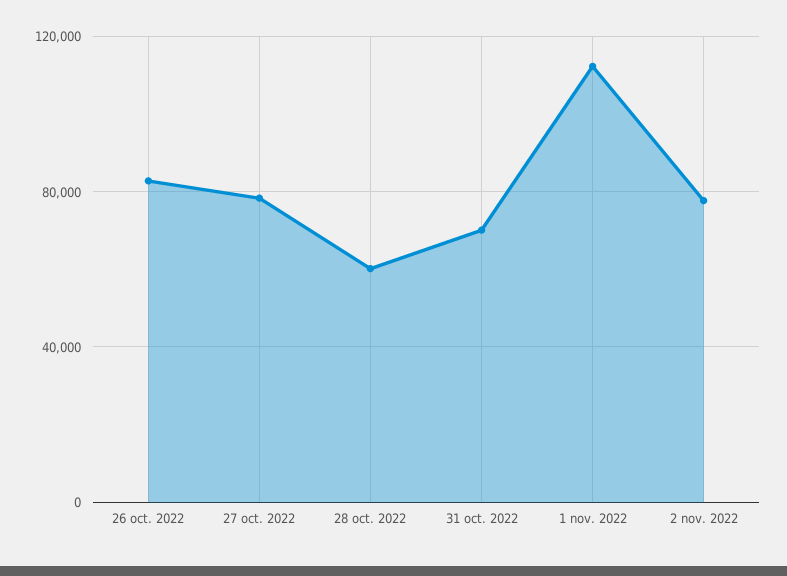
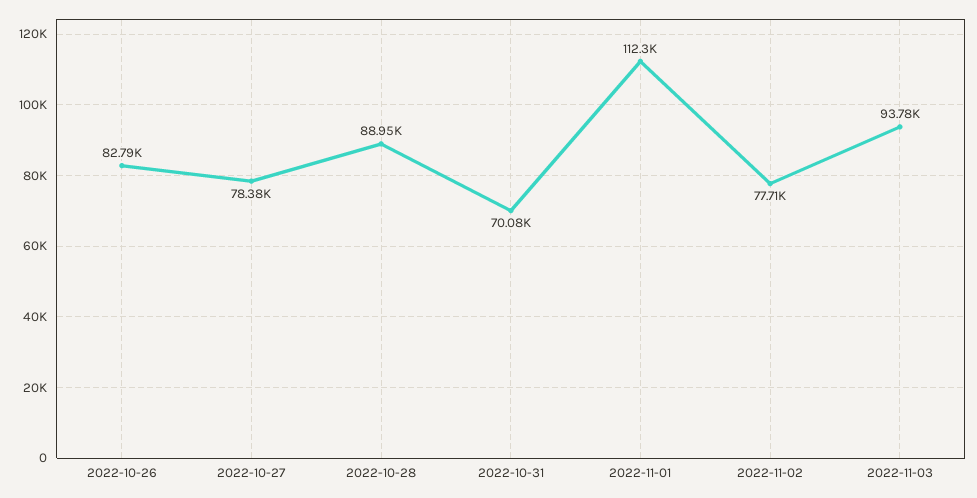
28 oct. 2022: 60000 -> 88950
2022-11-03: none -> 93780

